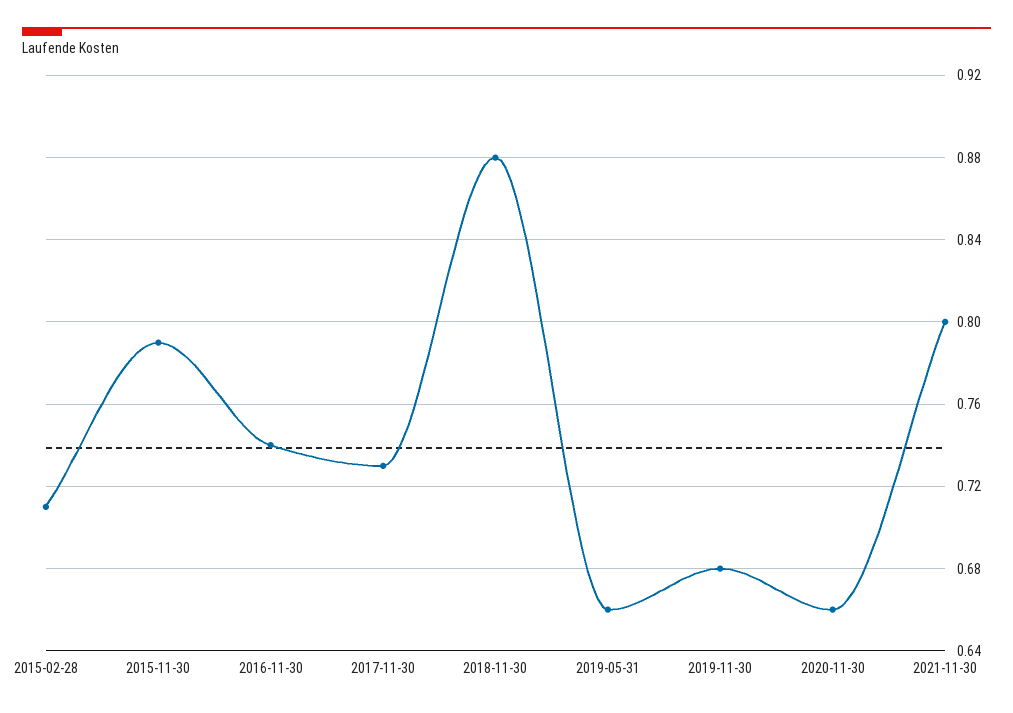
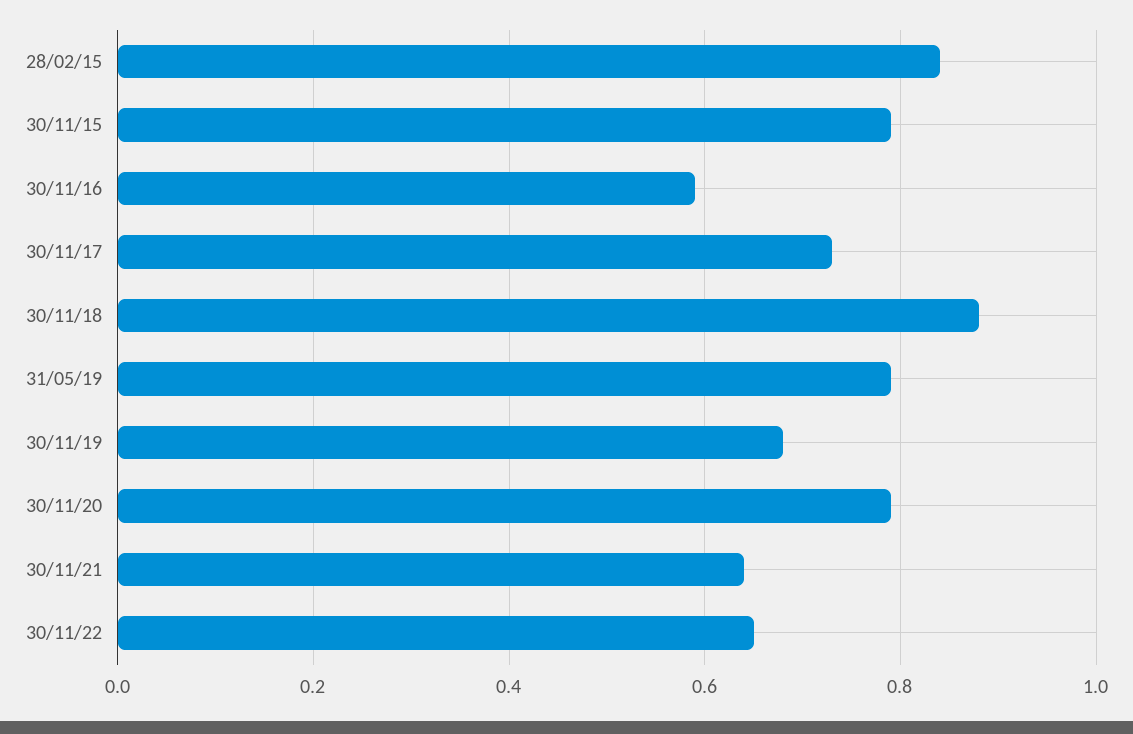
2015-02-28: 0.71 -> 0.85
2016-11-30: 0.74 -> 0.6
2019-05-31: 0.66 -> 0.8
2020-11-30: 0.66 -> 0.8
2021-11-30: 0.8 -> 0.65
30/11/22: none -> 0.65

